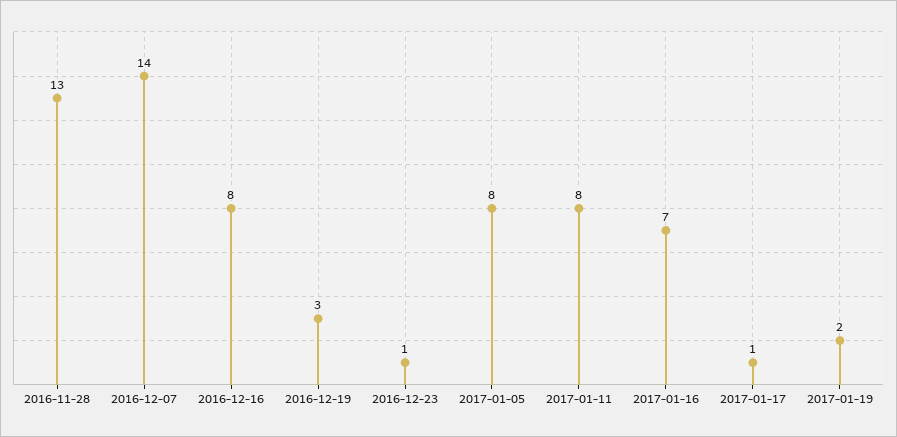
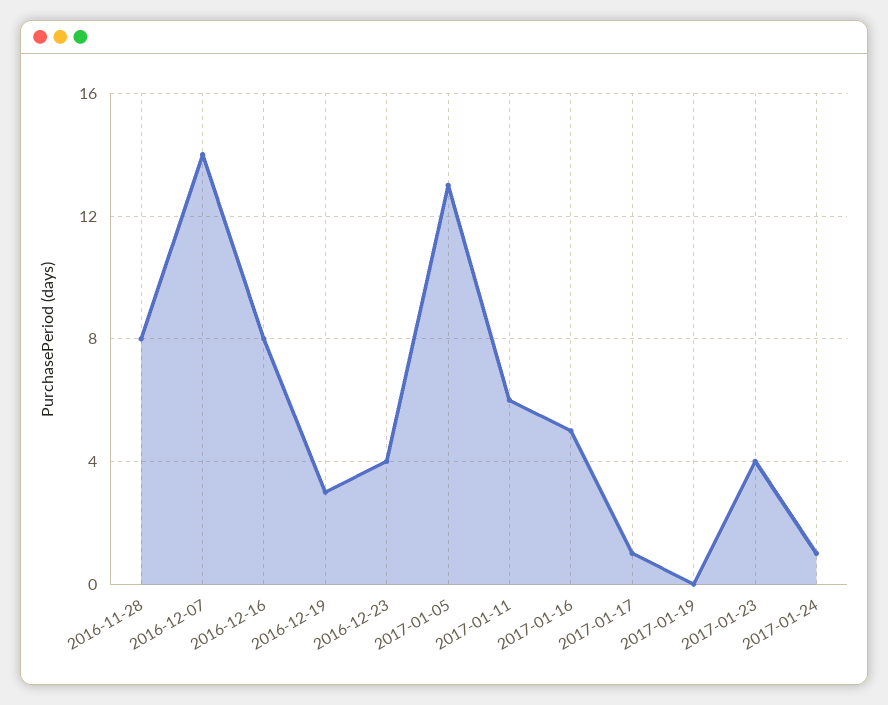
2016-11-28: 13 -> 8
2016-12-23: 1 -> 4
2017-01-05: 8 -> 13
2017-01-11: 8 -> 6
2017-01-16: 7 -> 5
2017-01-19: 2 -> 0
2017-01-23: none -> 4
2017-01-24: none -> 1

